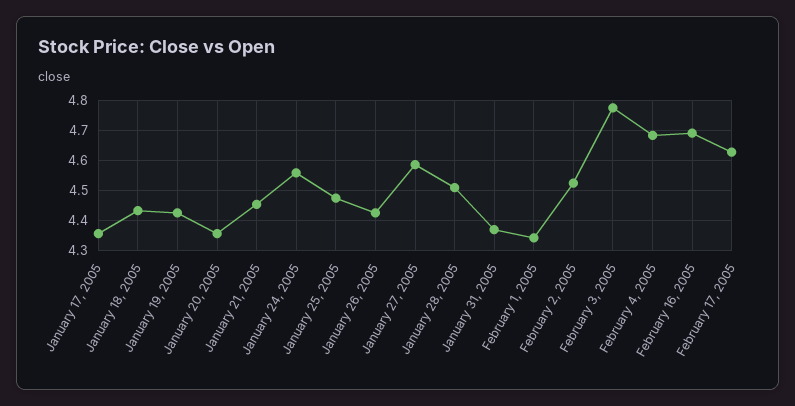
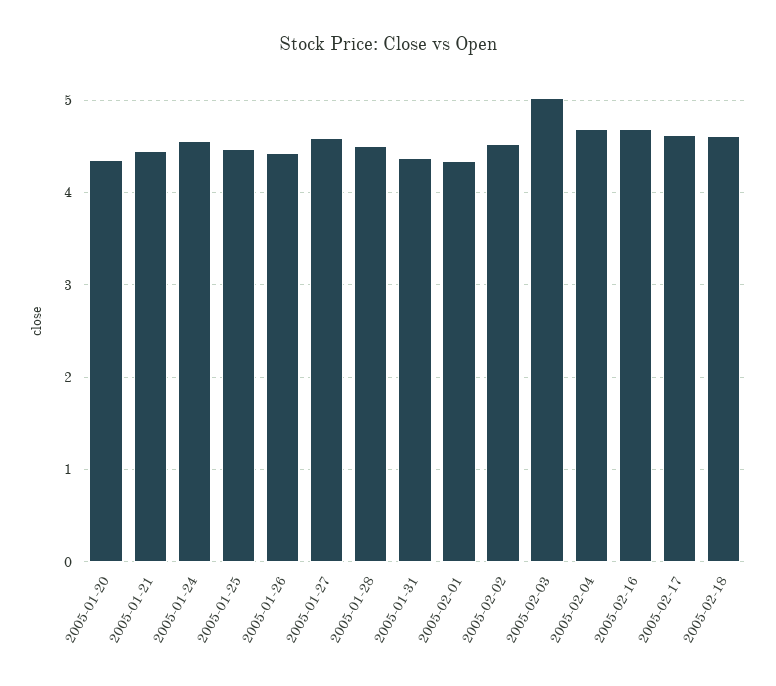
January 17, 2005: 4.35 -> none
January 18, 2005: 4.425 -> none
January 19, 2005: 4.425 -> none
February 3, 2005: 4.775 -> 5
2005-02-18: none -> 4.6

